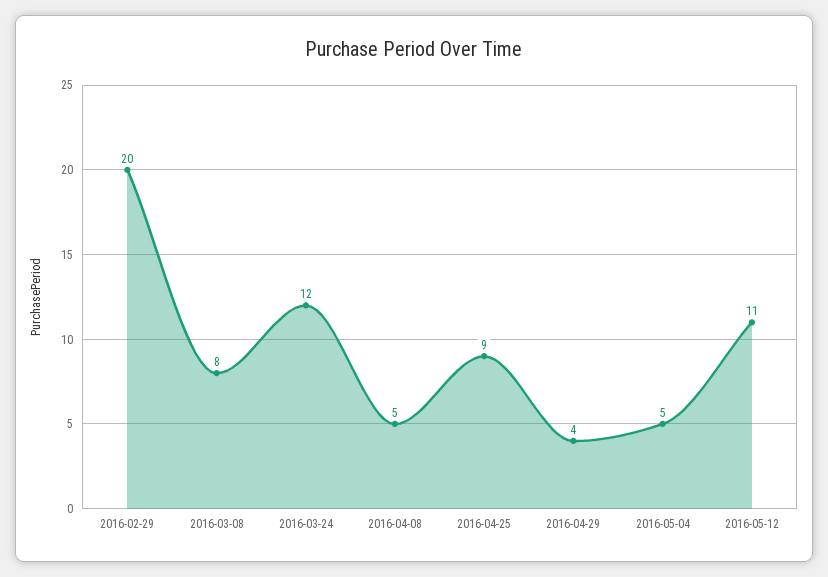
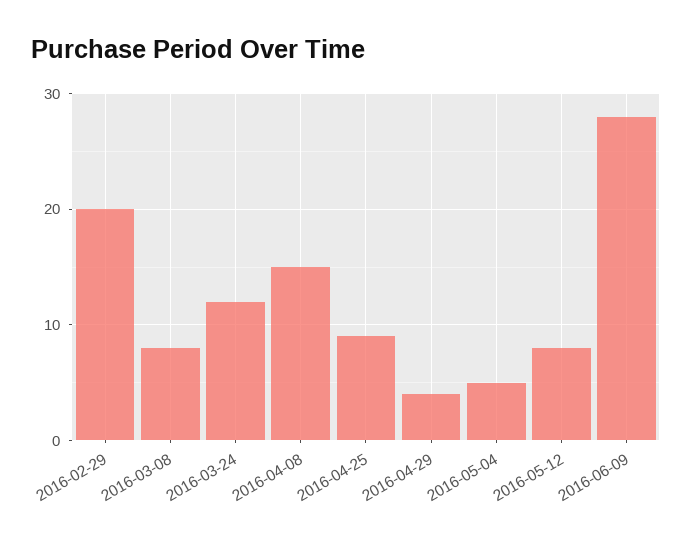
2016-04-08: 5 -> 15
2016-05-12: 11 -> 8
2016-06-09: none -> 28

